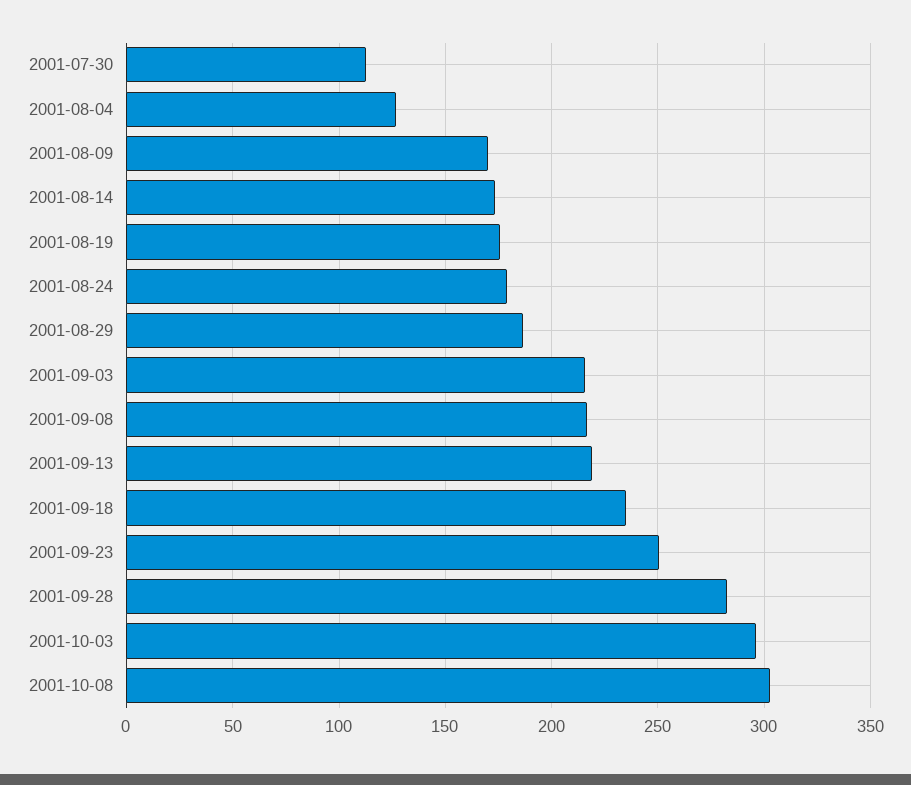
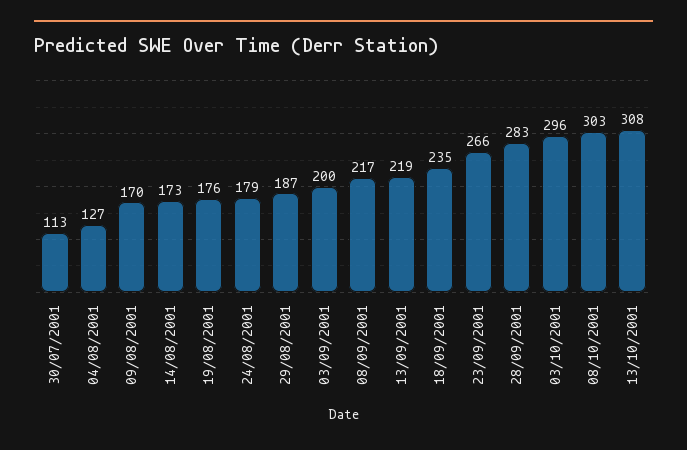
2001-09-03: 215 -> 200
2001-09-23: 250 -> 266
13/10/2001: none -> 308

